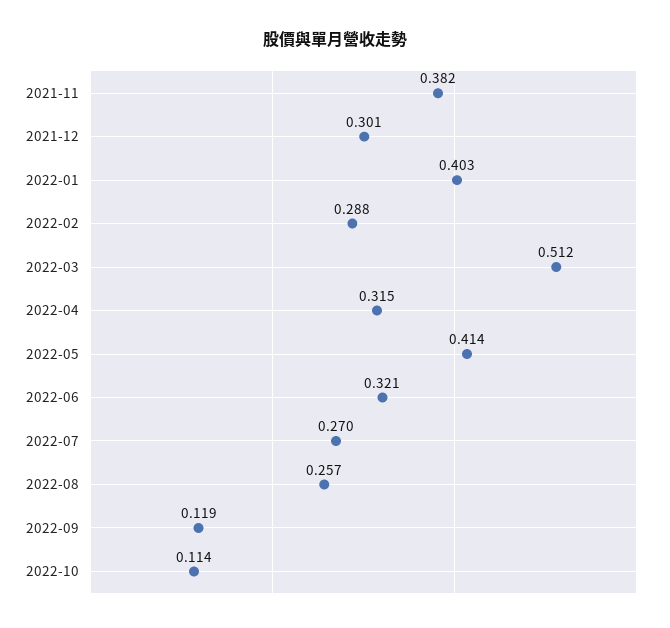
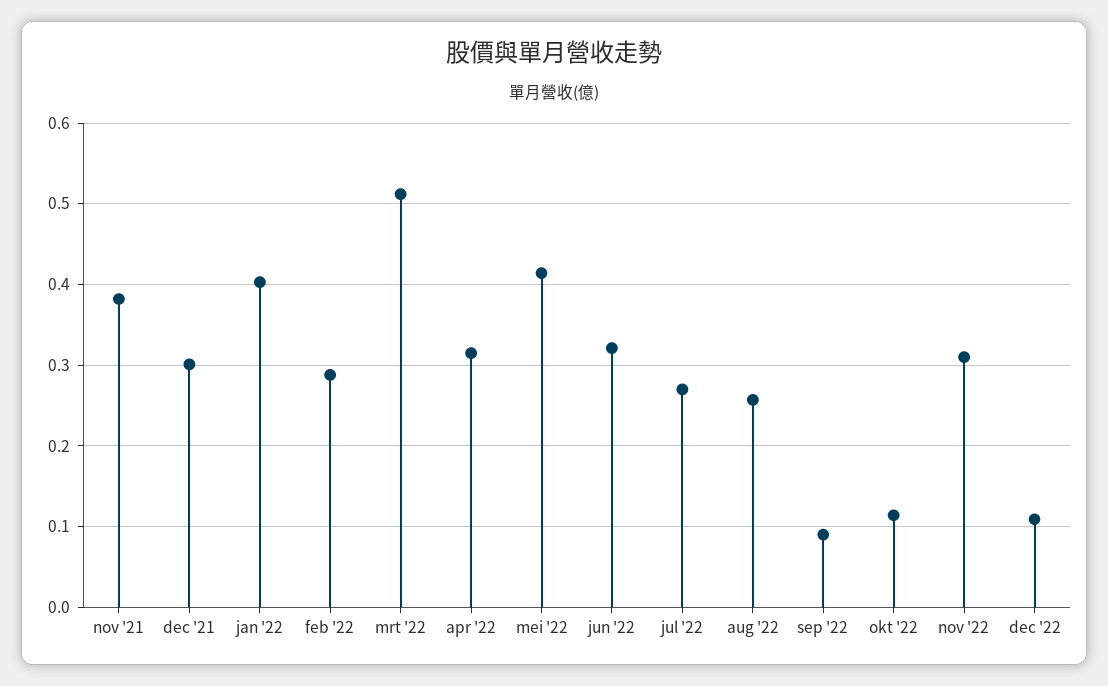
2022-09: 0.119 -> 0.09
nov '22: none -> 0.31
dec '22: none -> 0.11

